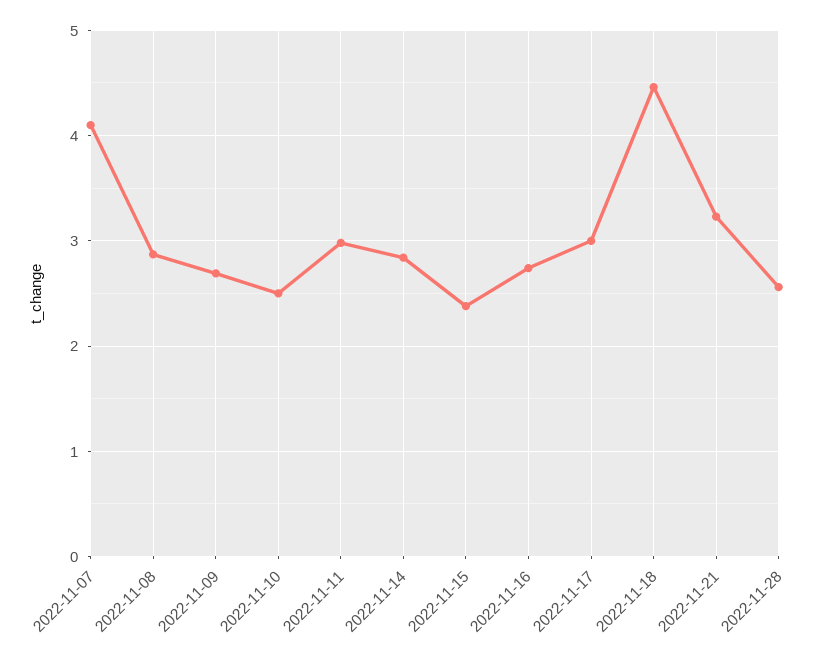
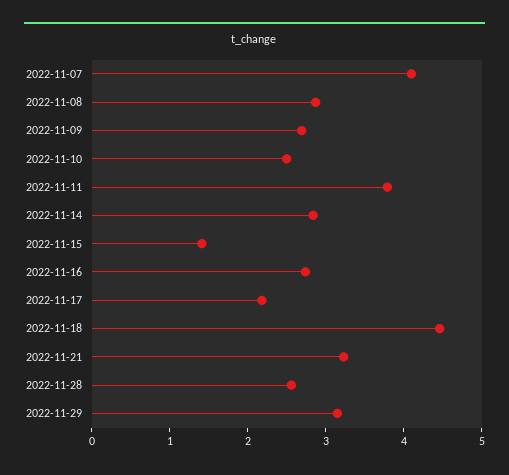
2022-11-11: 3 -> 3.8
2022-11-15: 2.4 -> 1.4
2022-11-17: 3 -> 2.2
2022-11-29: none -> 3.2

